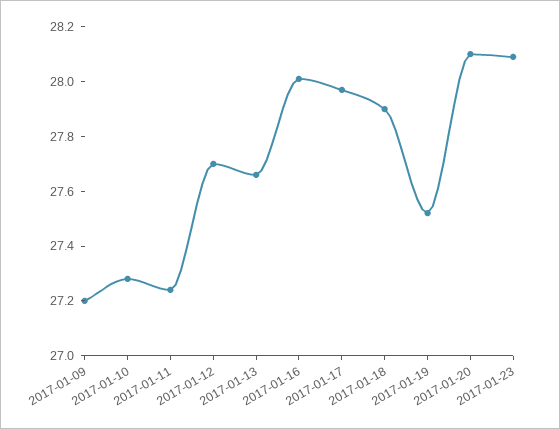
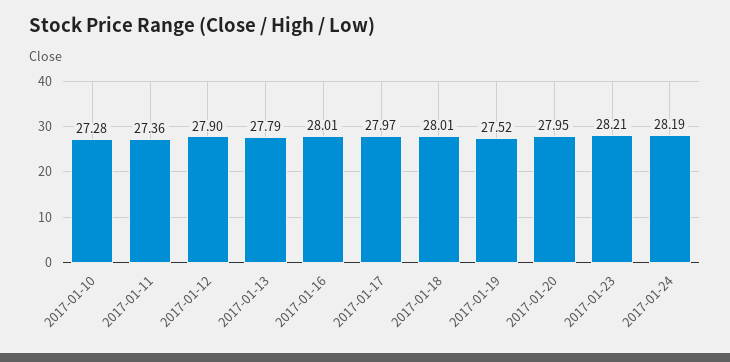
2017-01-09: 27.2 -> none
2017-01-11: 27.25 -> 27.36
2017-01-12: 27.7 -> 27.9
2017-01-13: 27.65 -> 27.79
2017-01-18: 27.9 -> 28.01
2017-01-20: 28.1 -> 27.95
2017-01-23: 28.1 -> 28.21
2017-01-24: none -> 28.19

